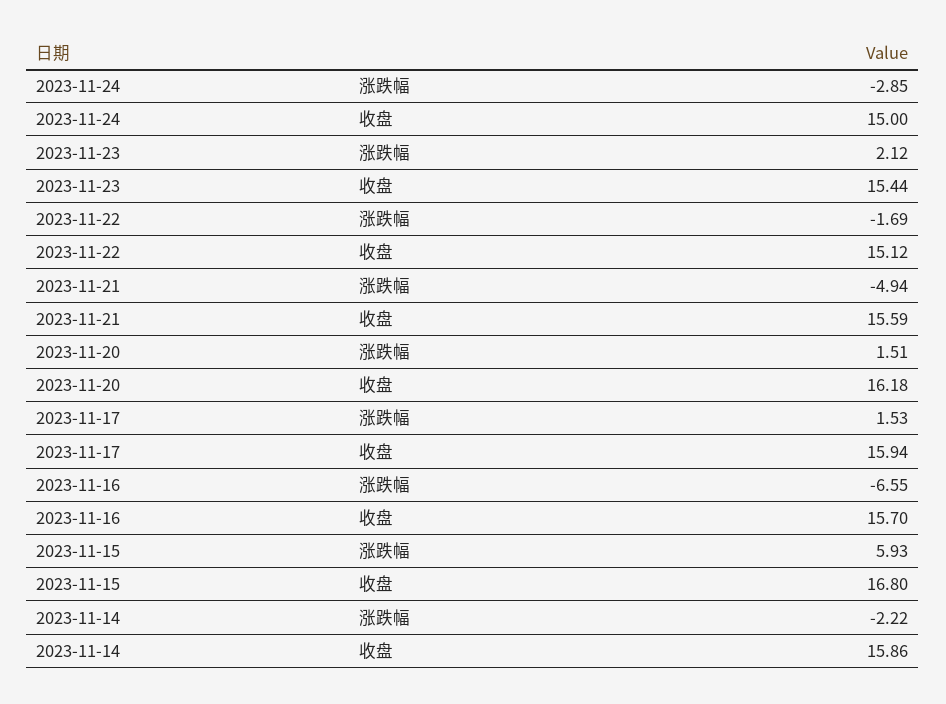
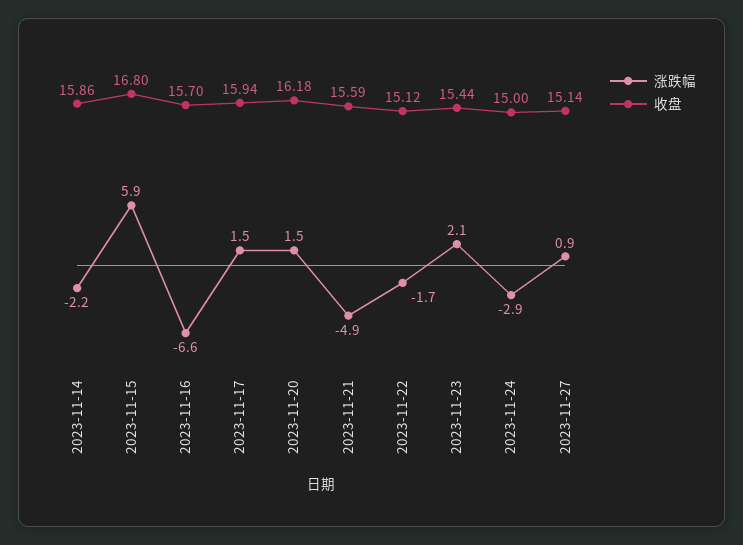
涨跌幅, 2023-11-27: none -> 0.9
收盘, 2023-11-27: none -> 15.14

